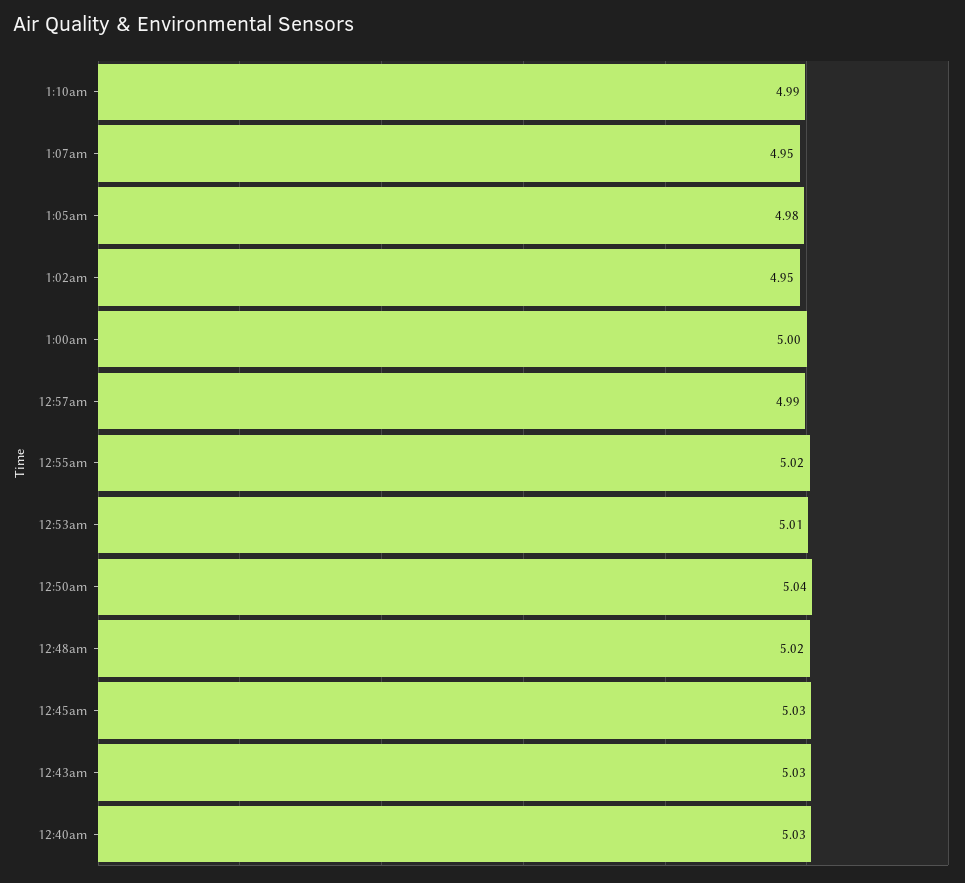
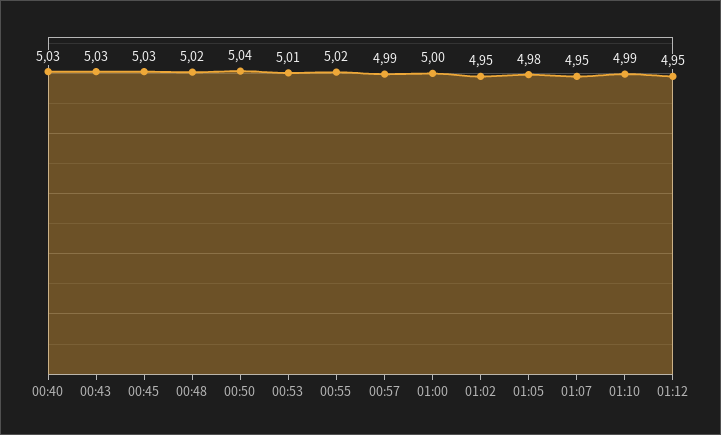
01:12: none -> 4.95

